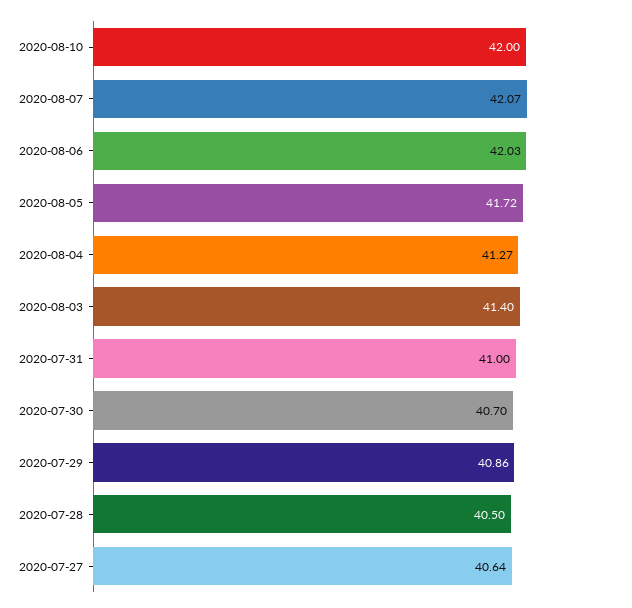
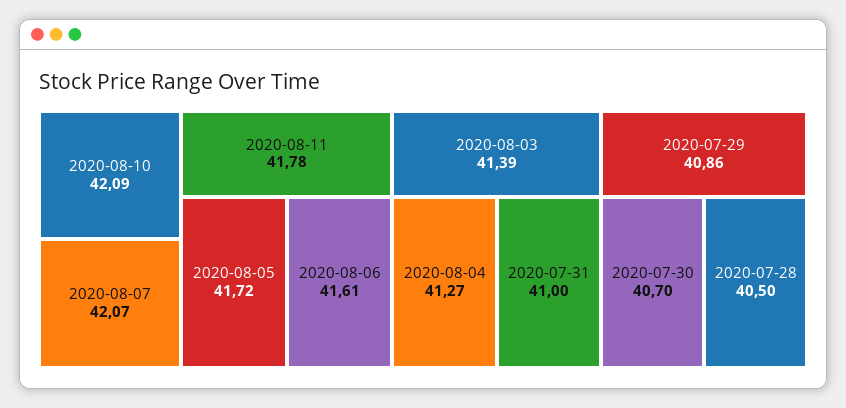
2020-08-10: 42 -> 42.09
2020-08-06: 42.03 -> 41.61
2020-08-03: 41.4 -> 41.39
2020-07-27: 40.64 -> none
2020-08-11: none -> 41.78

